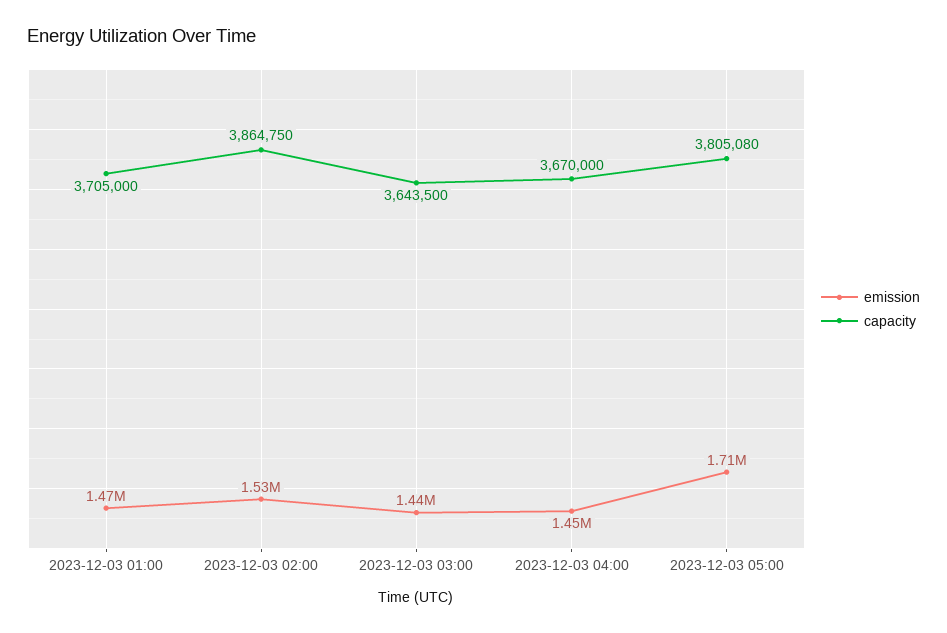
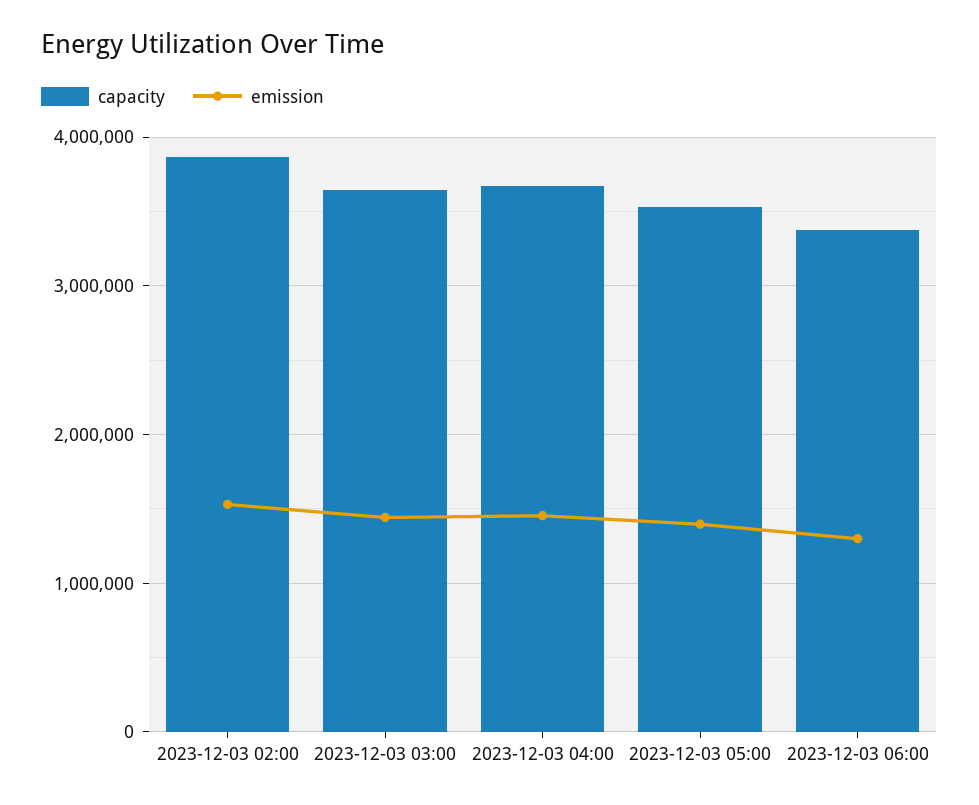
emission, 2023-12-03 01:00: 1470000 -> none
capacity, 2023-12-03 01:00: 3705000 -> none
emission, 2023-12-03 05:00: 1710000 -> 1400000
capacity, 2023-12-03 05:00: 3805080 -> 3500000
capacity, 2023-12-03 06:00: none -> 3400000
emission, 2023-12-03 06:00: none -> 1300000

